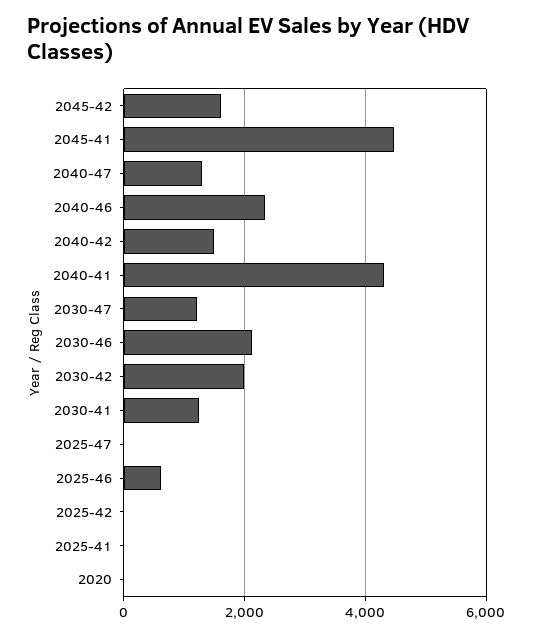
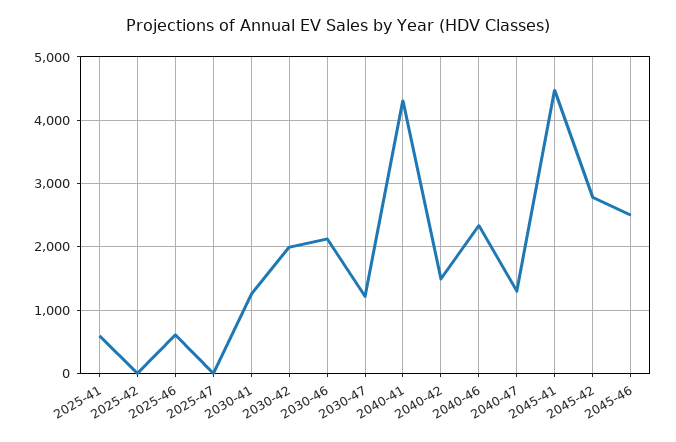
2045-42: 1600 -> 2800
2025-41: 0 -> 600
2020: 0 -> none
2045-46: none -> 2500

